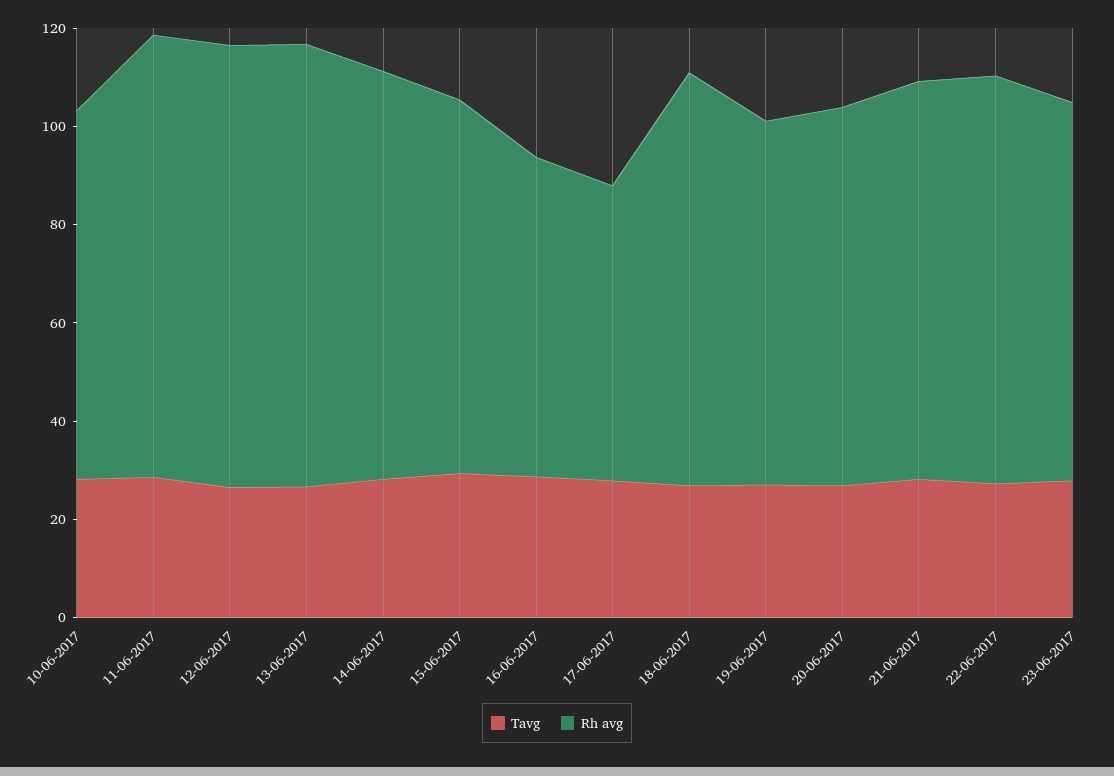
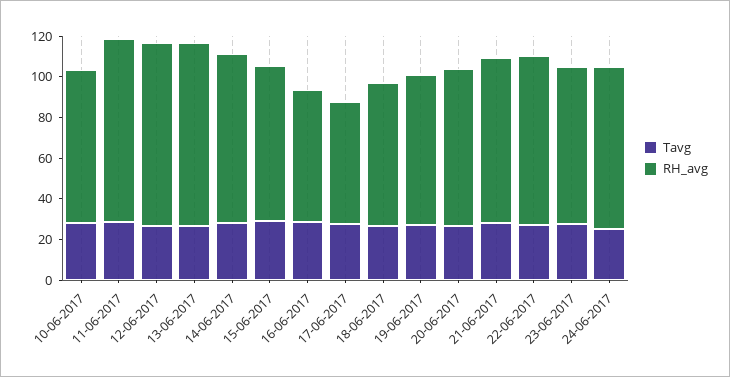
Rh avg, 18-06-2017: 85 -> 70
Tavg, 24-06-2017: none -> 25
Rh avg, 24-06-2017: none -> 80

